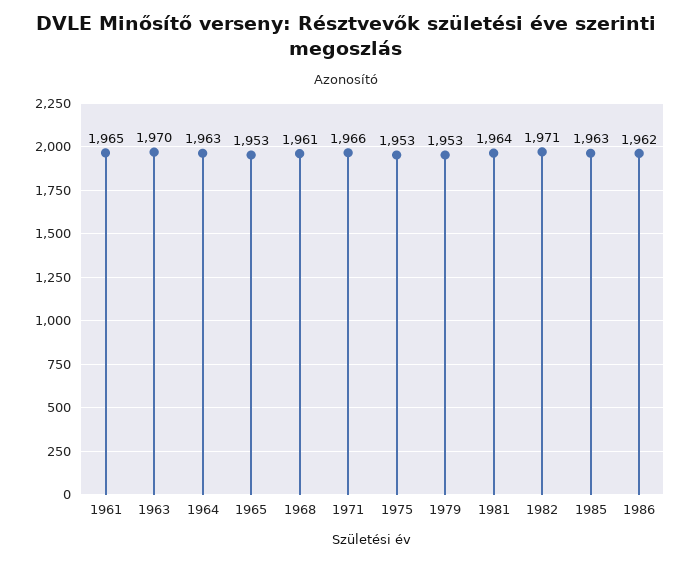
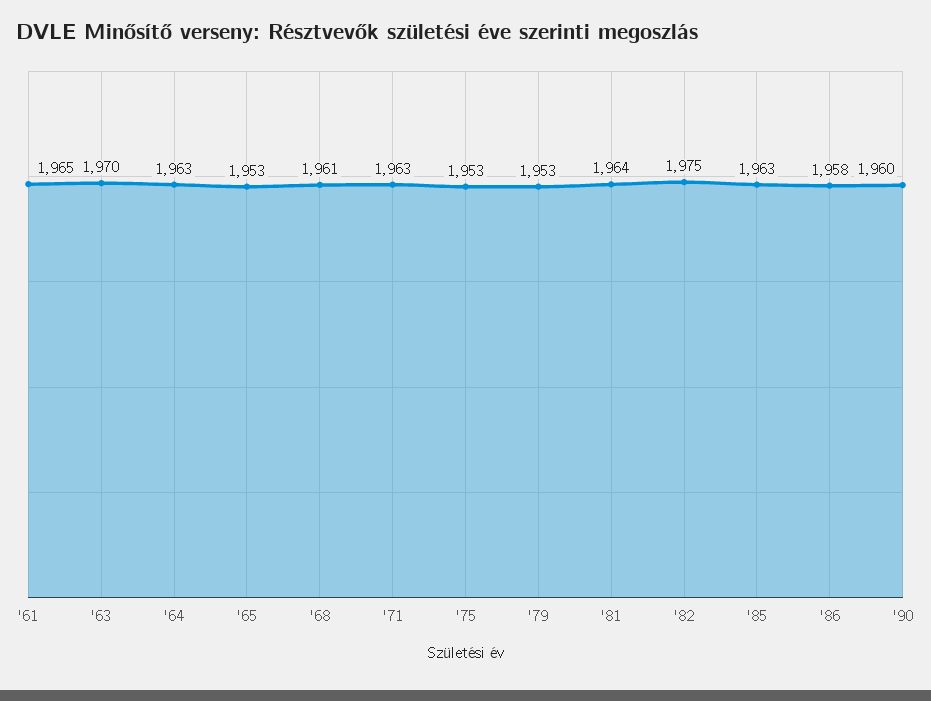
1971: 1966 -> 1963
1982: 1971 -> 1975
1986: 1962 -> 1958
'90: none -> 1960

